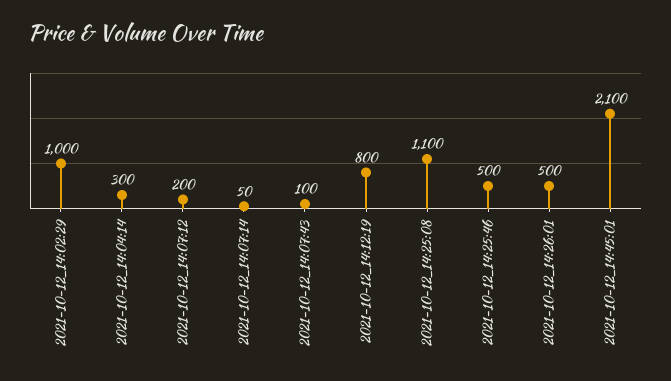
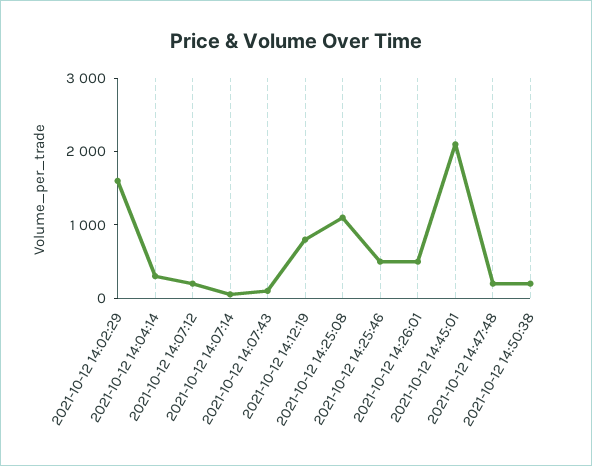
2021-10-12_14:02:29: 1000 -> 1600
2021-10-12 14:47:48: none -> 200
2021-10-12 14:50:38: none -> 200

